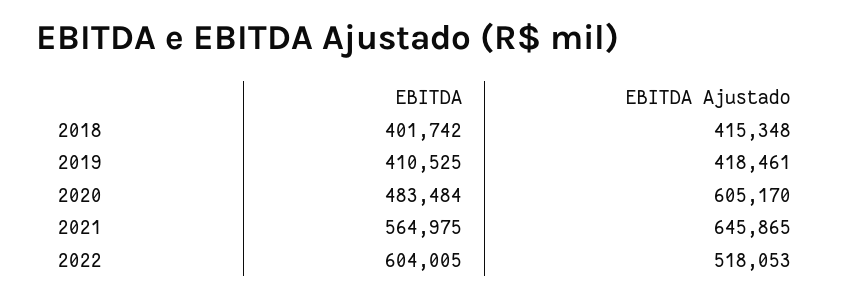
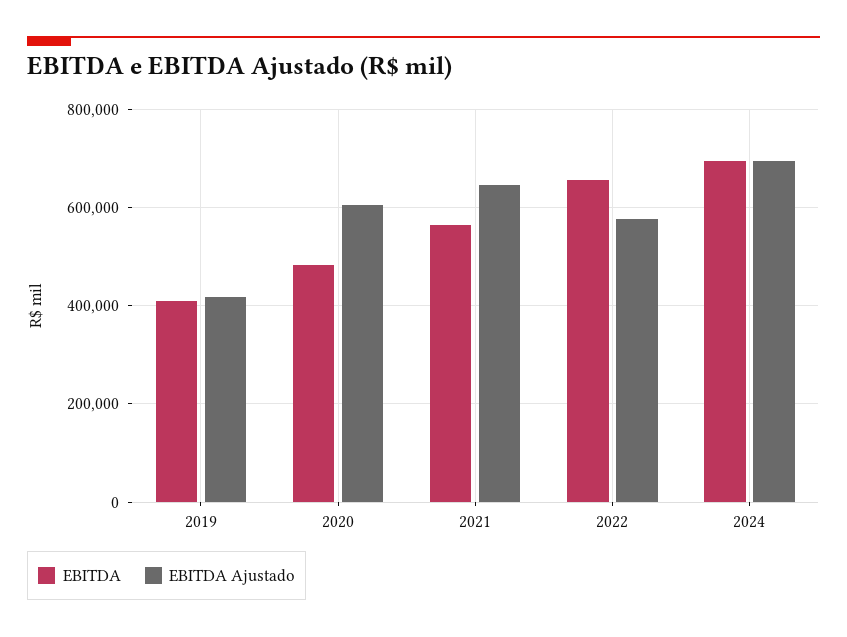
EBITDA, 2018: 401742 -> none
EBITDA Ajustado, 2018: 415348 -> none
EBITDA, 2022: 604005 -> 660000
EBITDA Ajustado, 2022: 518053 -> 580000
EBITDA, 2024: none -> 700000
EBITDA Ajustado, 2024: none -> 700000

